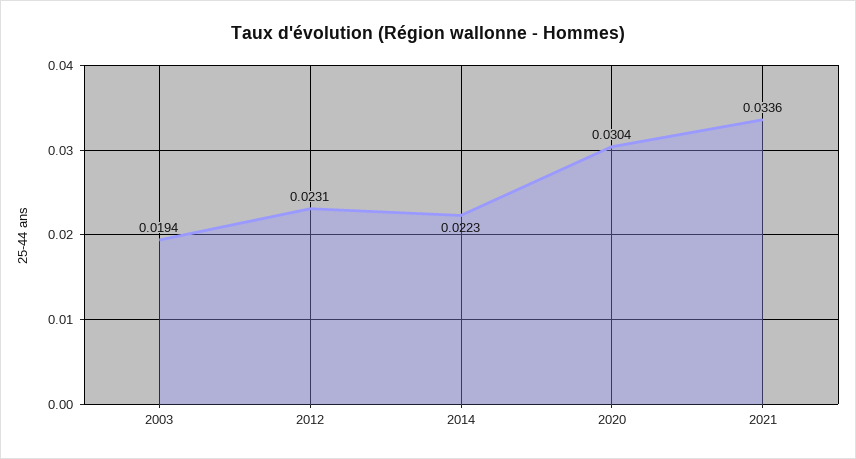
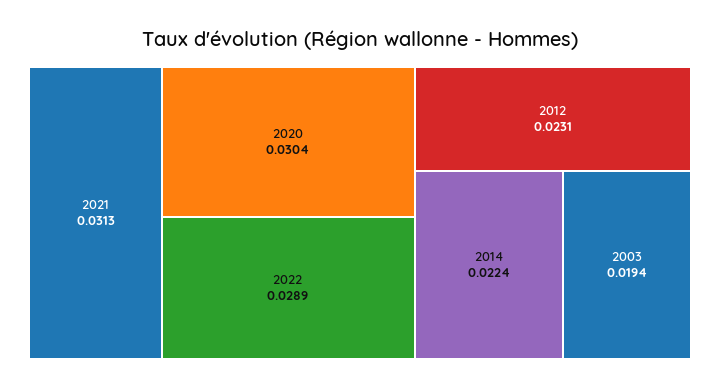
2014: 0.0223 -> 0.0224
2021: 0.0336 -> 0.0313
2022: none -> 0.0289

